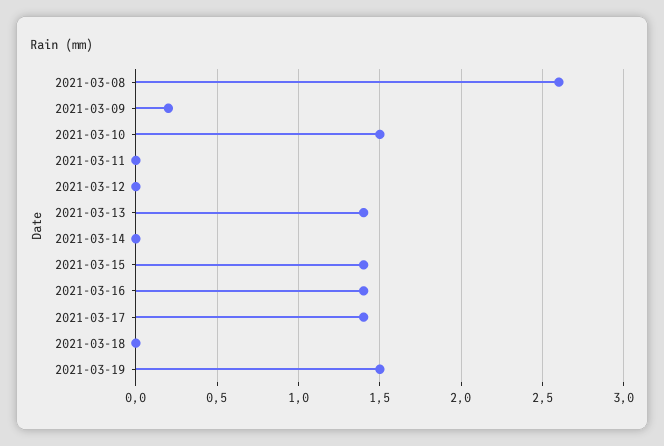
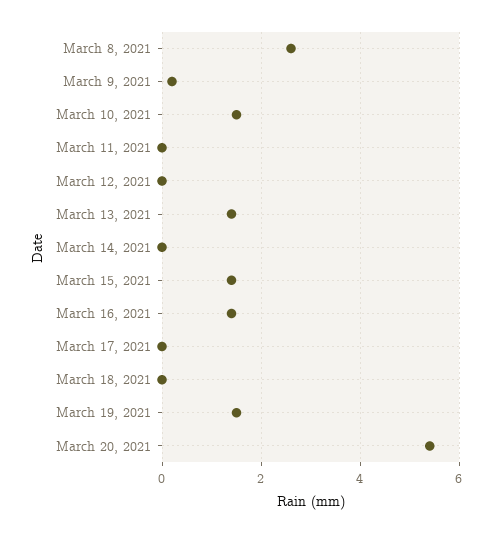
2021-03-17: 1.4 -> 0
March 20, 2021: none -> 5.5

